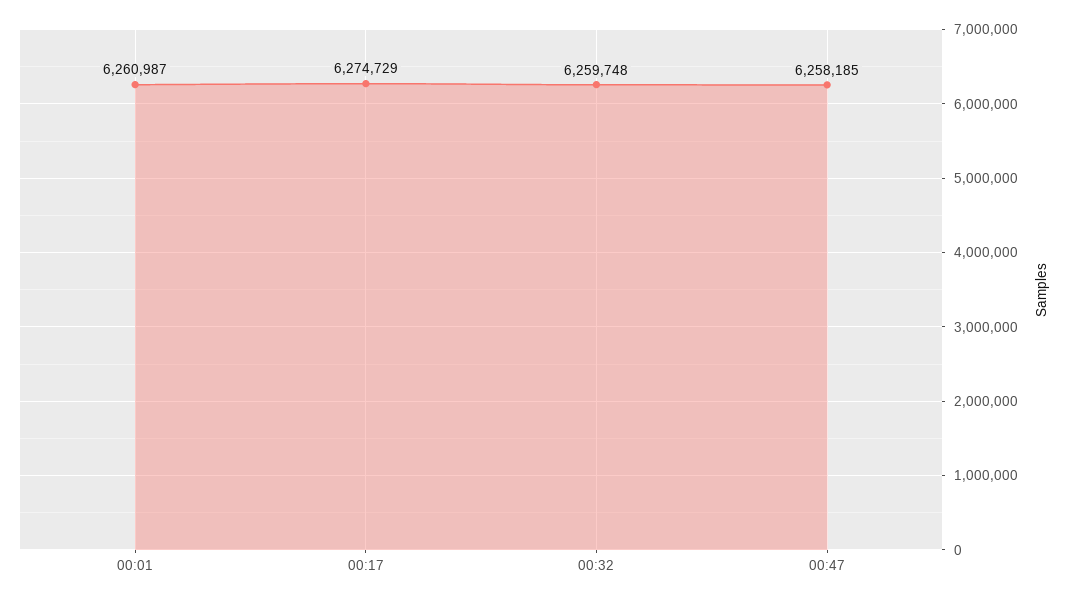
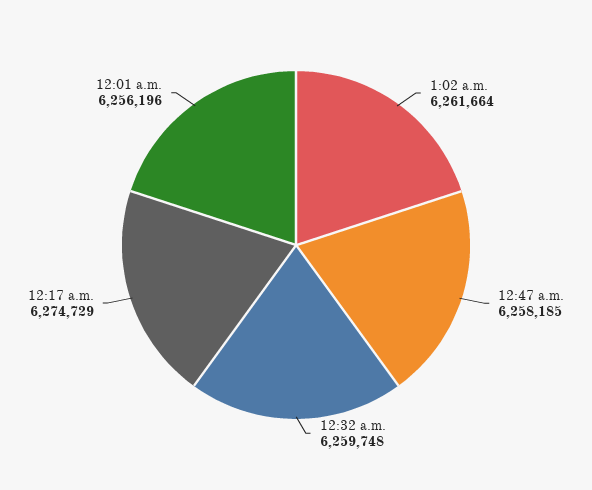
00:01: 6260987 -> 6256196
1:02 a.m.: none -> 6261664

